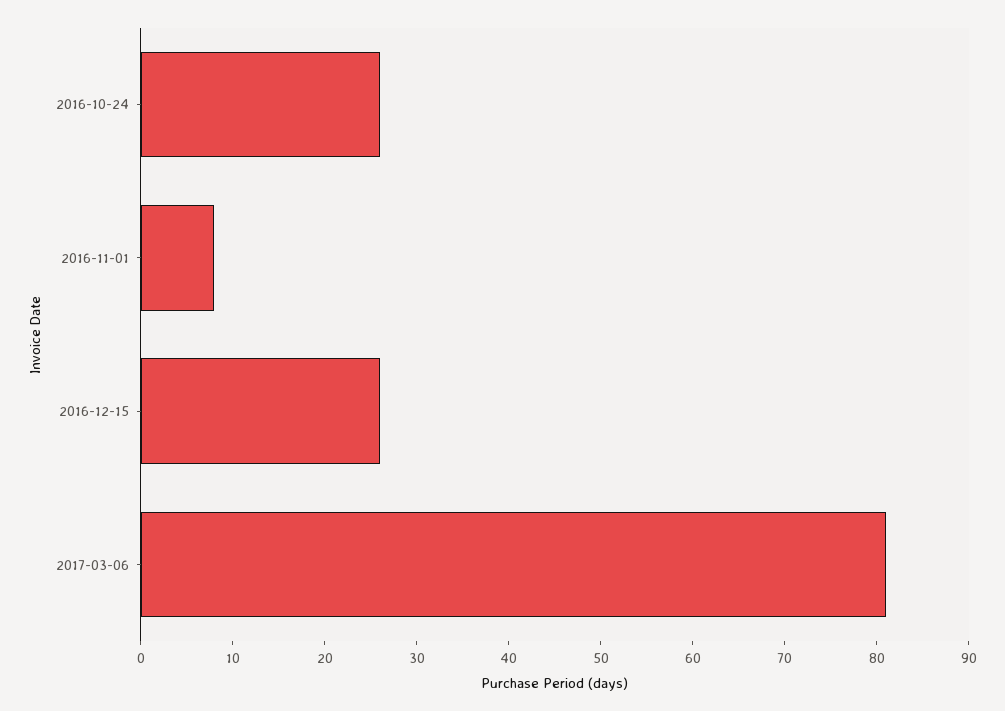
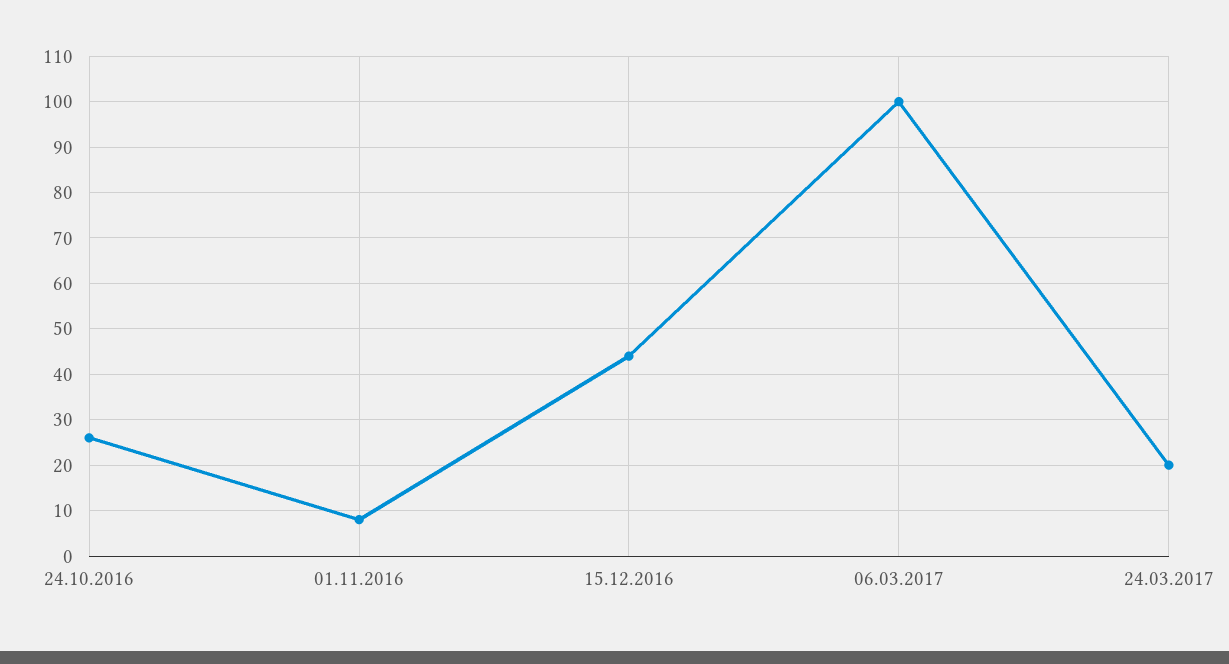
2016-12-15: 26 -> 45
2017-03-06: 81 -> 100
24.03.2017: none -> 20

